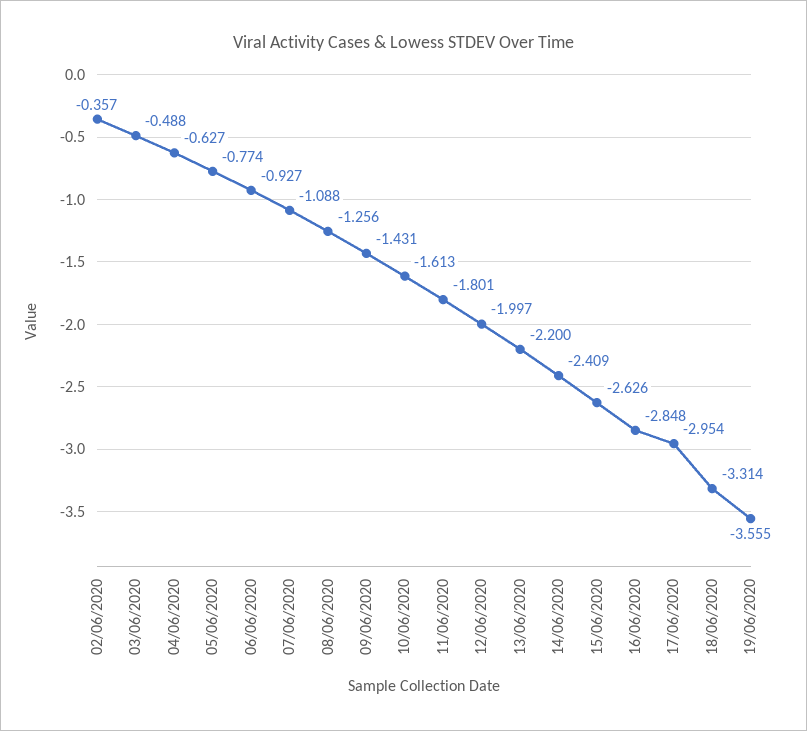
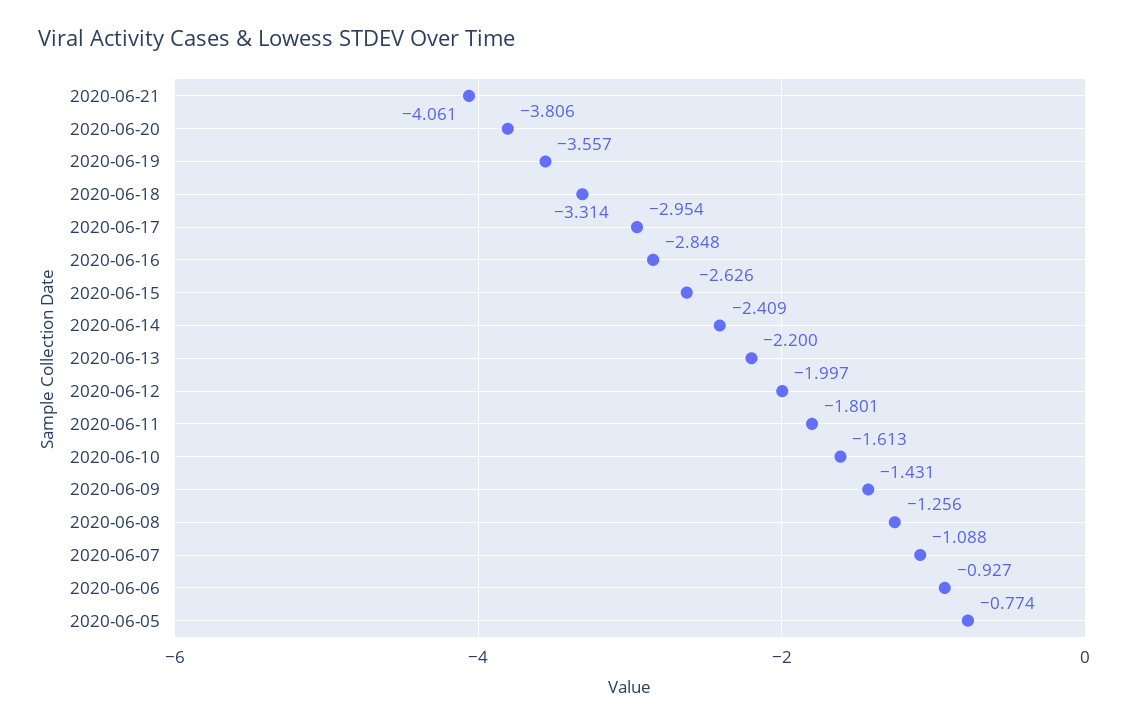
02/06/2020: -0.357 -> none
03/06/2020: -0.488 -> none
04/06/2020: -0.627 -> none
19/06/2020: -3.555 -> -3.557
2020-06-21: none -> -4.061
2020-06-20: none -> -3.806

